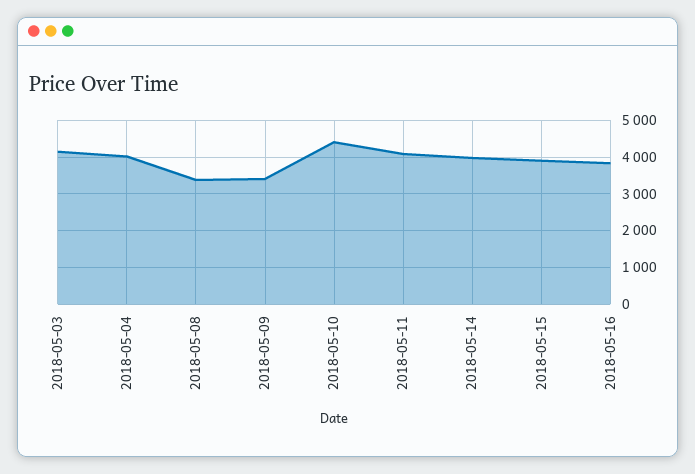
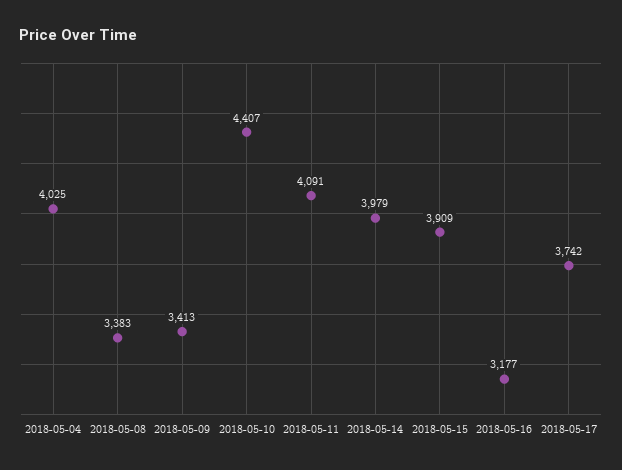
2018-05-03: 4200 -> none
2018-05-16: 3800 -> 3177
2018-05-17: none -> 3742

